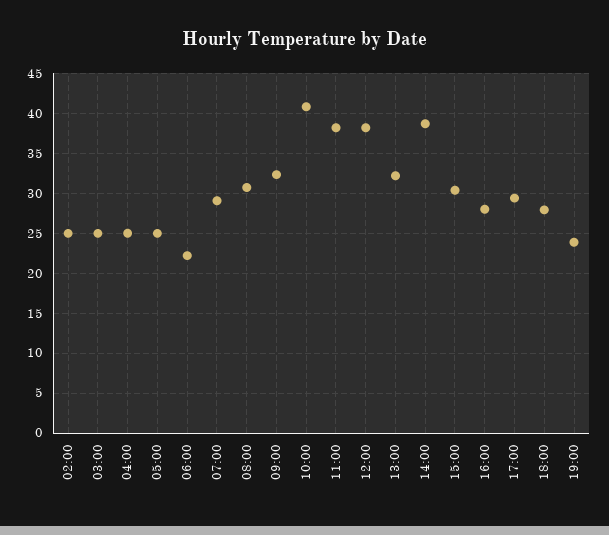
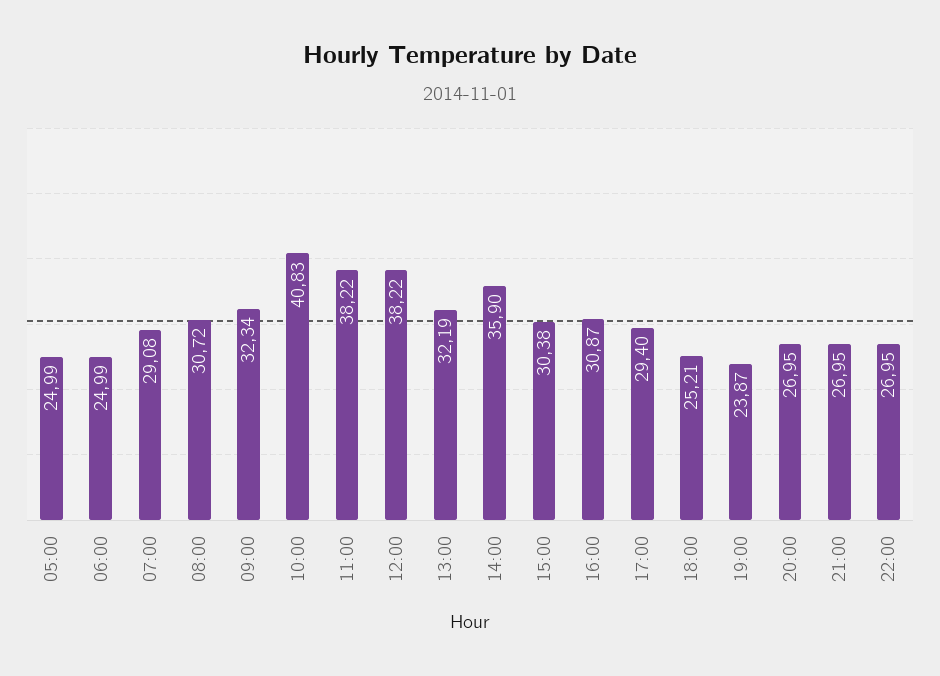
02:00: 25 -> none
03:00: 25 -> none
04:00: 25 -> none
06:00: 22 -> 24.99
14:00: 39 -> 35.9
16:00: 28 -> 30.87
18:00: 28 -> 25.21
20:00: none -> 26.95
21:00: none -> 26.95
22:00: none -> 26.95

